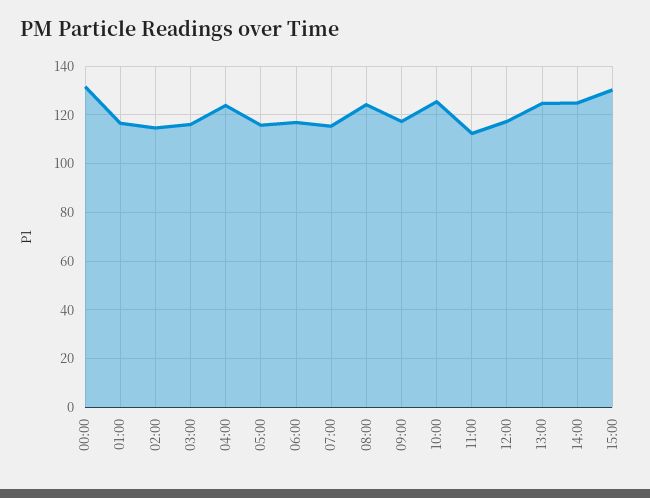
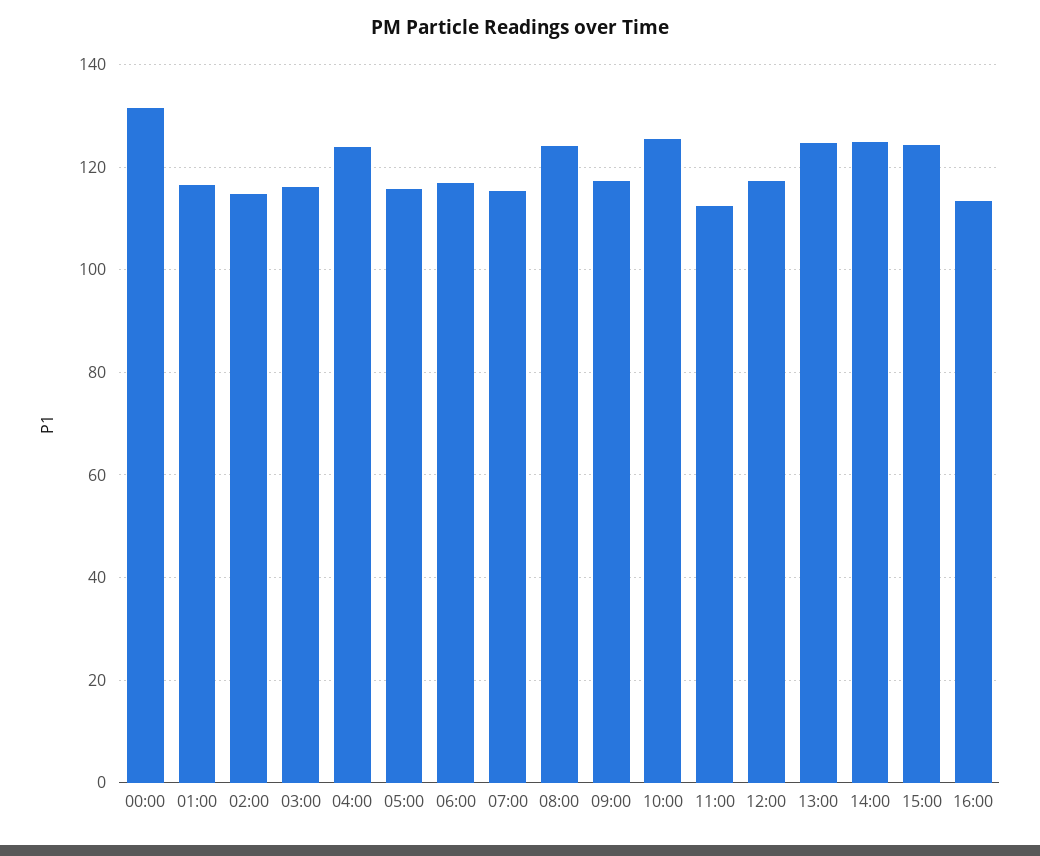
15:00: 130 -> 124
16:00: none -> 114

